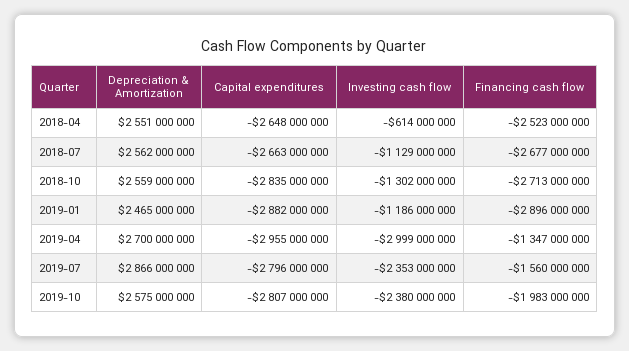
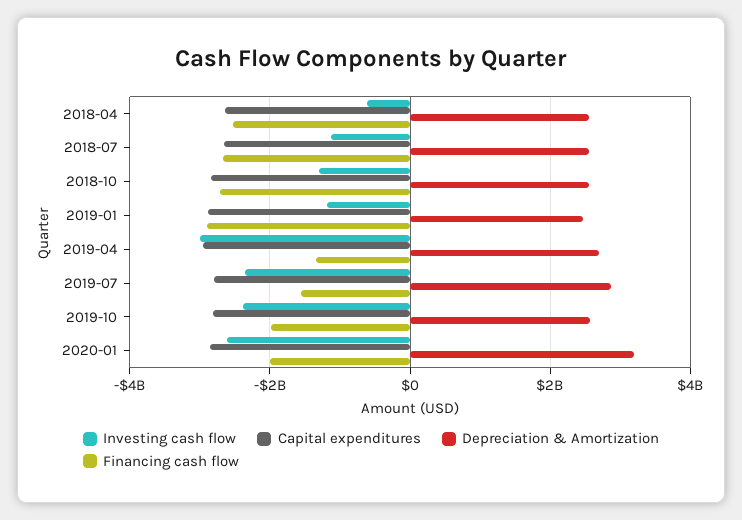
Investing cash flow, 2020-01: none -> -2600000000
Capital expenditures, 2020-01: none -> -2800000000
Depreciation & Amortization, 2020-01: none -> 3200000000
Financing cash flow, 2020-01: none -> -2000000000

